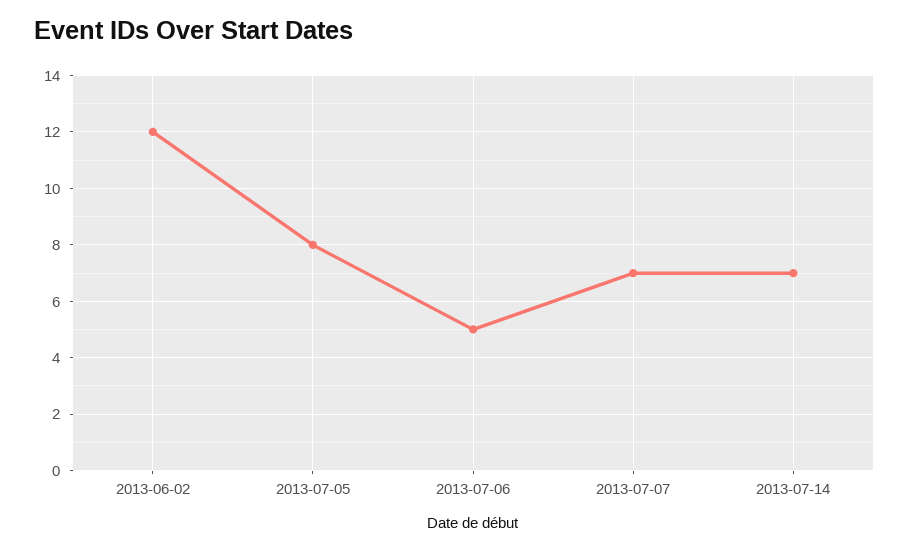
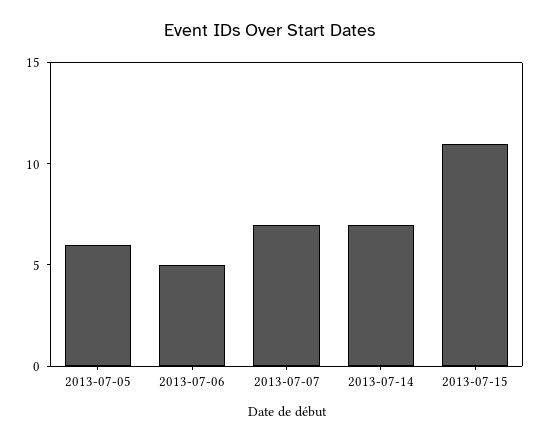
2013-06-02: 12 -> none
2013-07-05: 8 -> 6
2013-07-15: none -> 11

